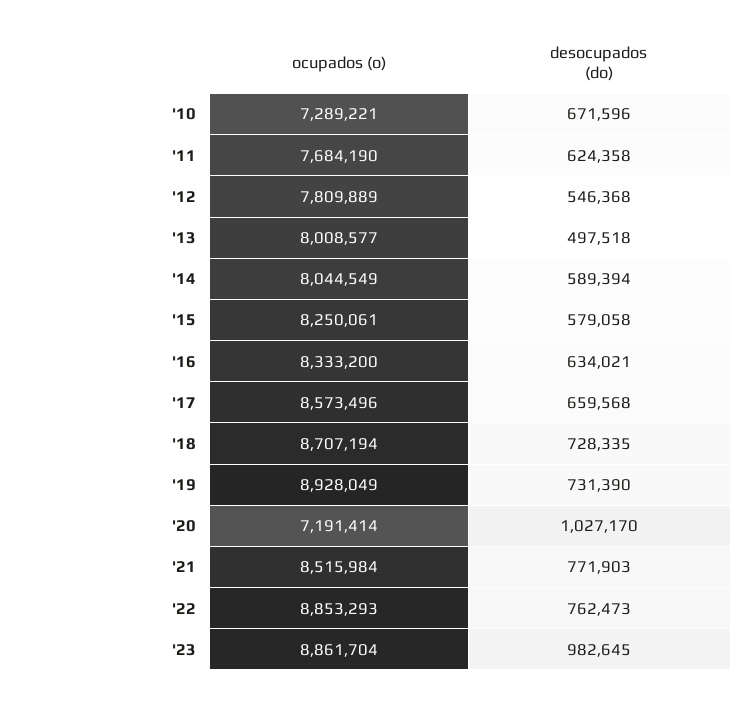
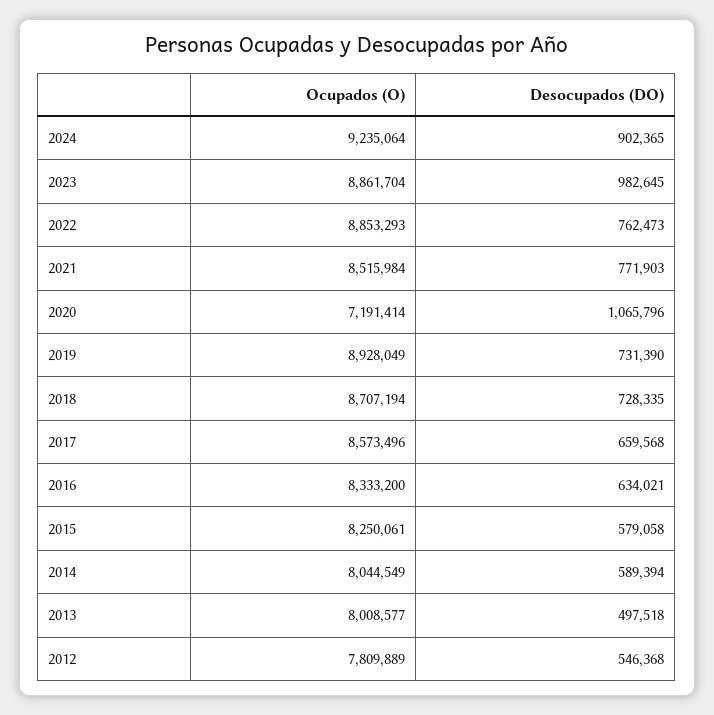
ocupados (o), '10: 7289221 -> none
desocupados (do), '10: 671596 -> none
ocupados (o), '11: 7684190 -> none
desocupados (do), '11: 624358 -> none
desocupados (do), '20: 1027170 -> 1065796
ocupados (o), 2024: none -> 9235064
desocupados (do), 2024: none -> 902365

